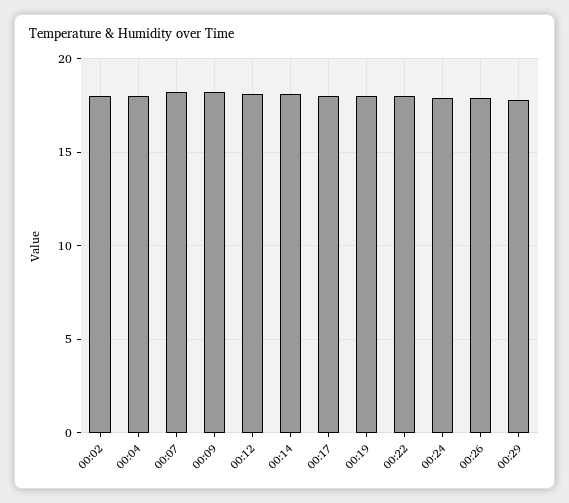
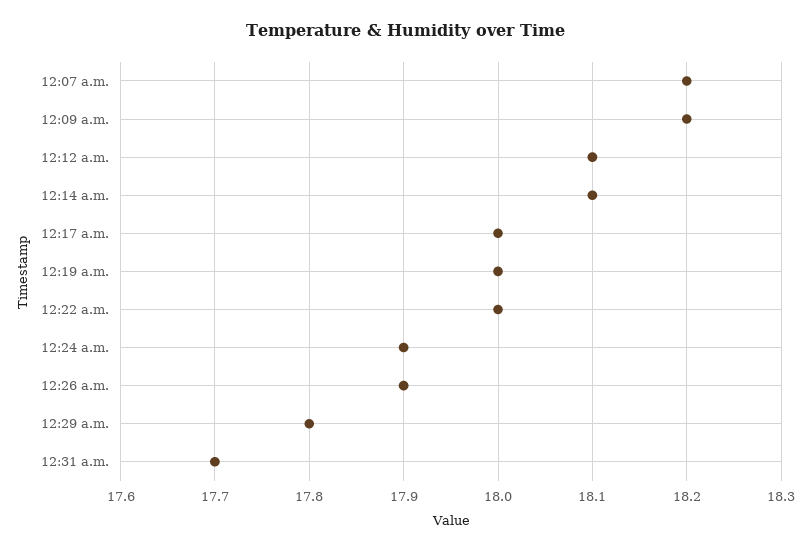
00:02: 18 -> none
00:04: 18 -> none
12:31 a.m.: none -> 17.7

